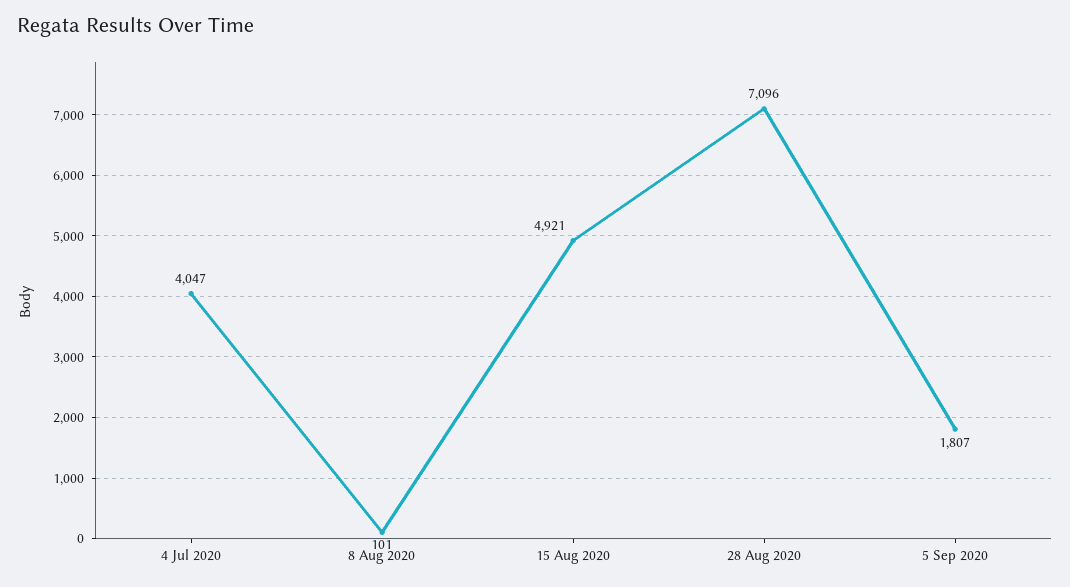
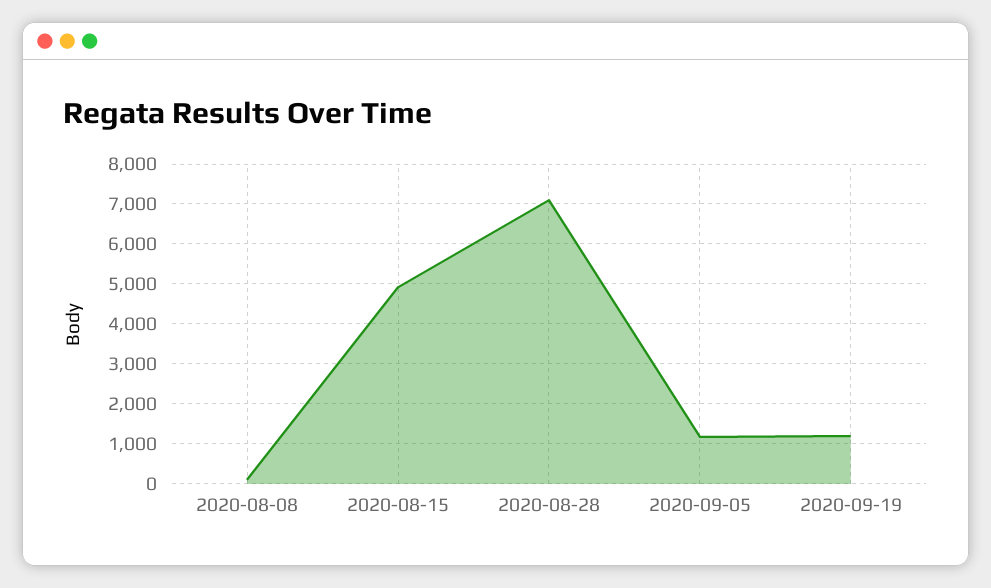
4 Jul 2020: 4047 -> none
5 Sep 2020: 1807 -> 1200
2020-09-19: none -> 1200

